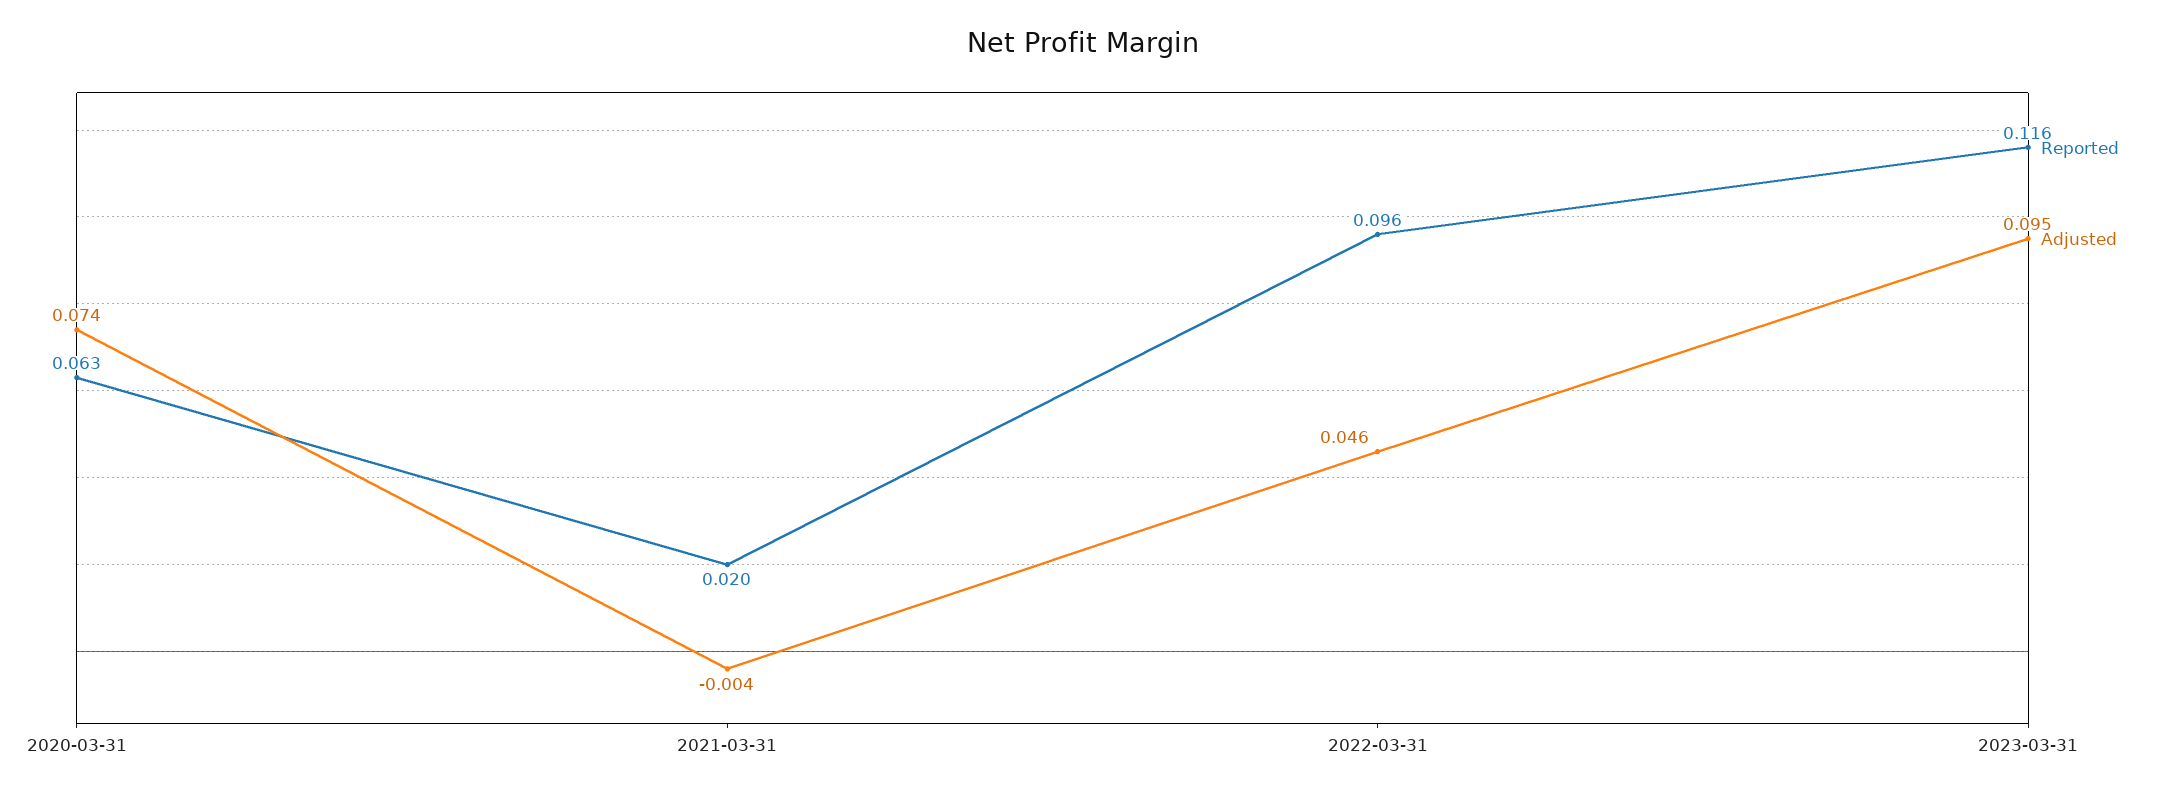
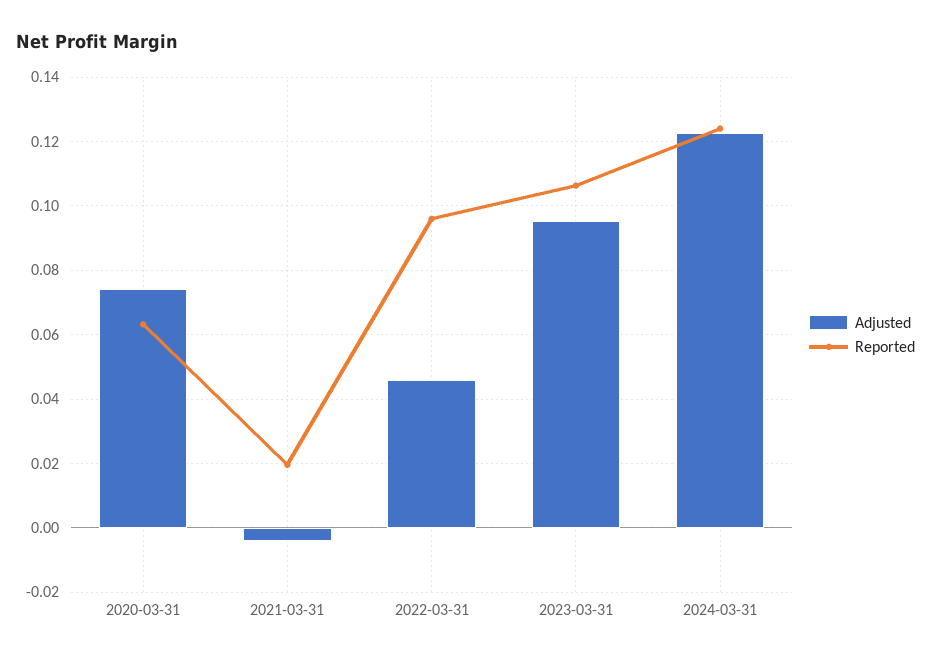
Reported, 2023-03-31: 0.116 -> 0.106
Adjusted, 2024-03-31: none -> 0.122
Reported, 2024-03-31: none -> 0.124

